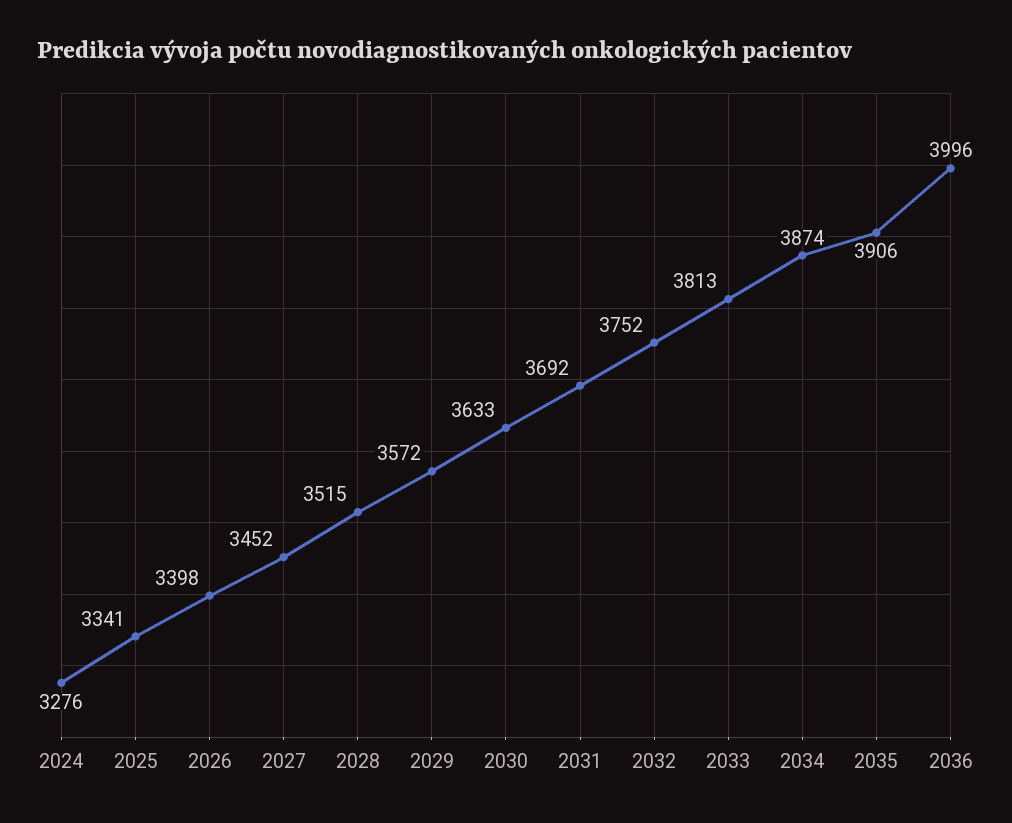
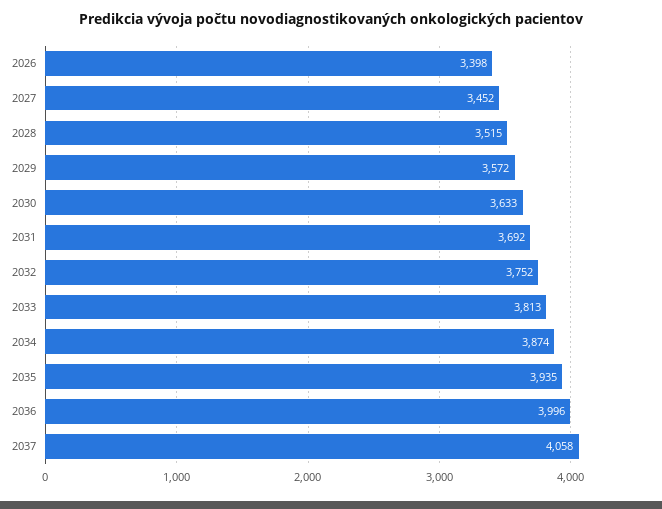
2024: 3276 -> none
2025: 3341 -> none
2035: 3906 -> 3935
2037: none -> 4058

